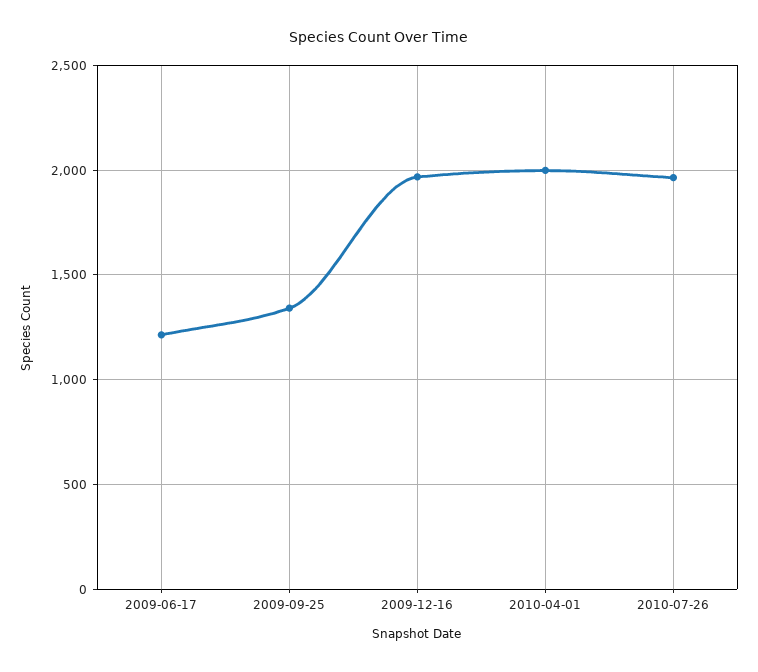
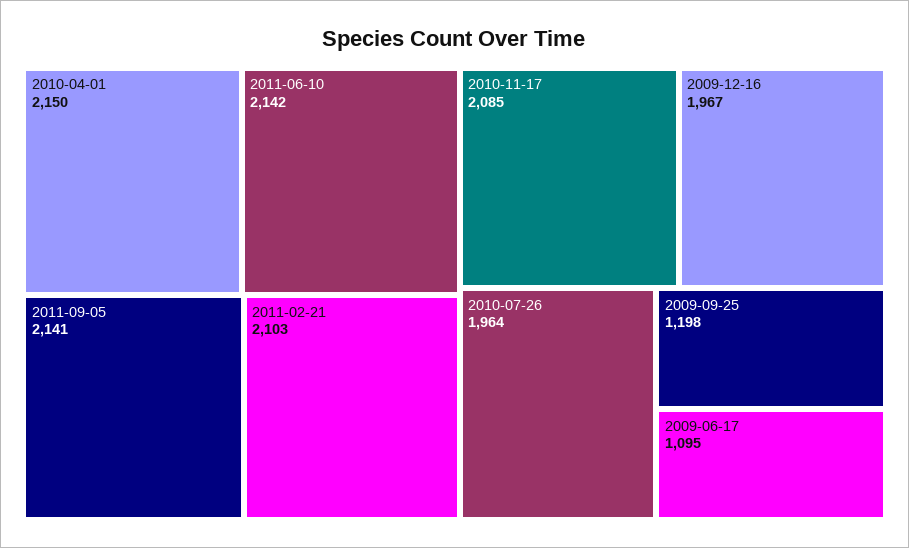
2009-06-17: 1200 -> 1095
2009-09-25: 1350 -> 1198
2010-04-01: 2000 -> 2150
2011-06-10: none -> 2142
2011-09-05: none -> 2141
2011-02-21: none -> 2103
2010-11-17: none -> 2085

